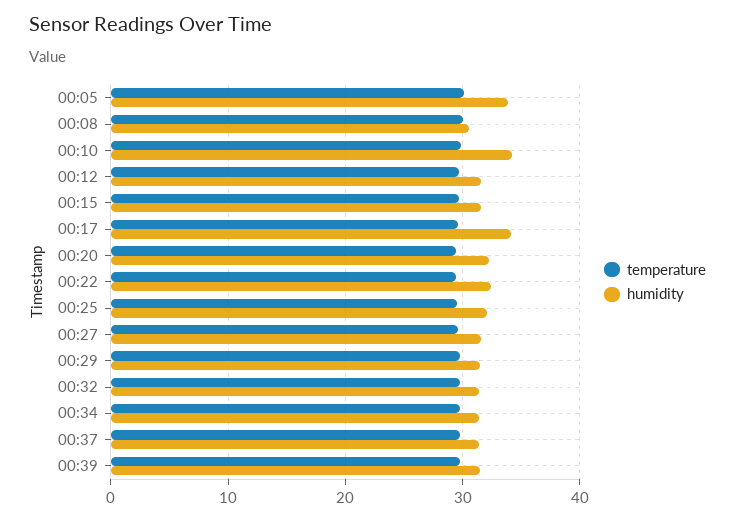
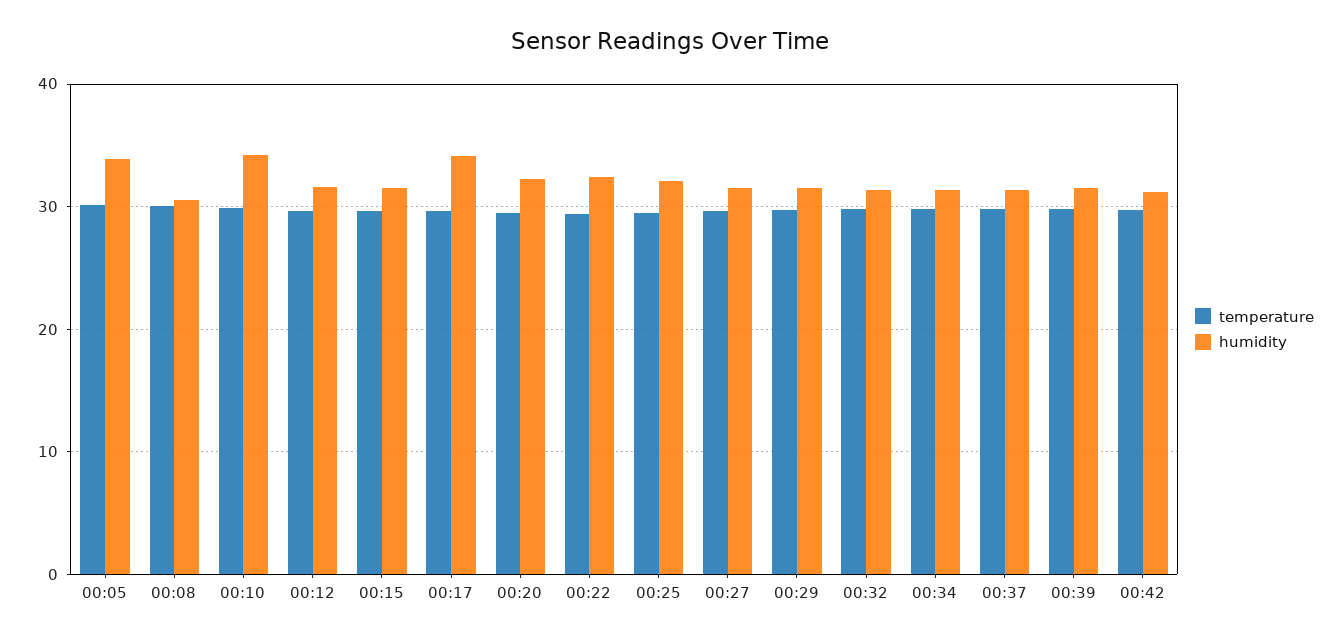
temperature, 00:42: none -> 30
humidity, 00:42: none -> 31

